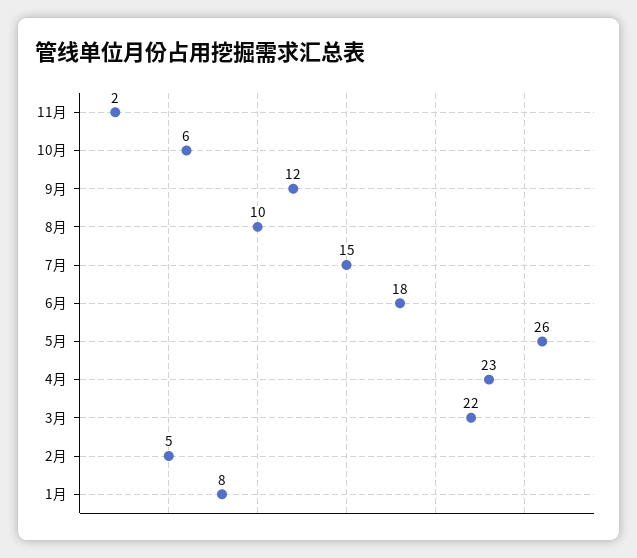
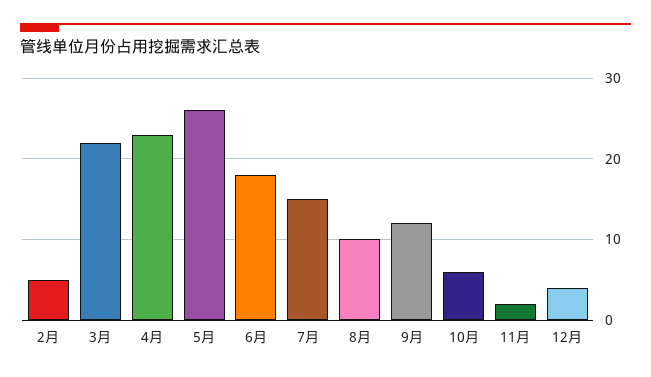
1月: 8 -> none
12月: none -> 4

